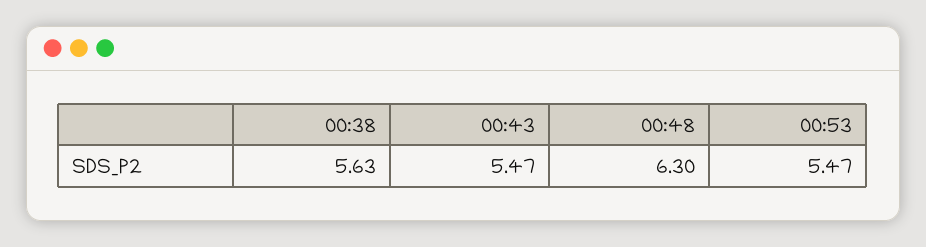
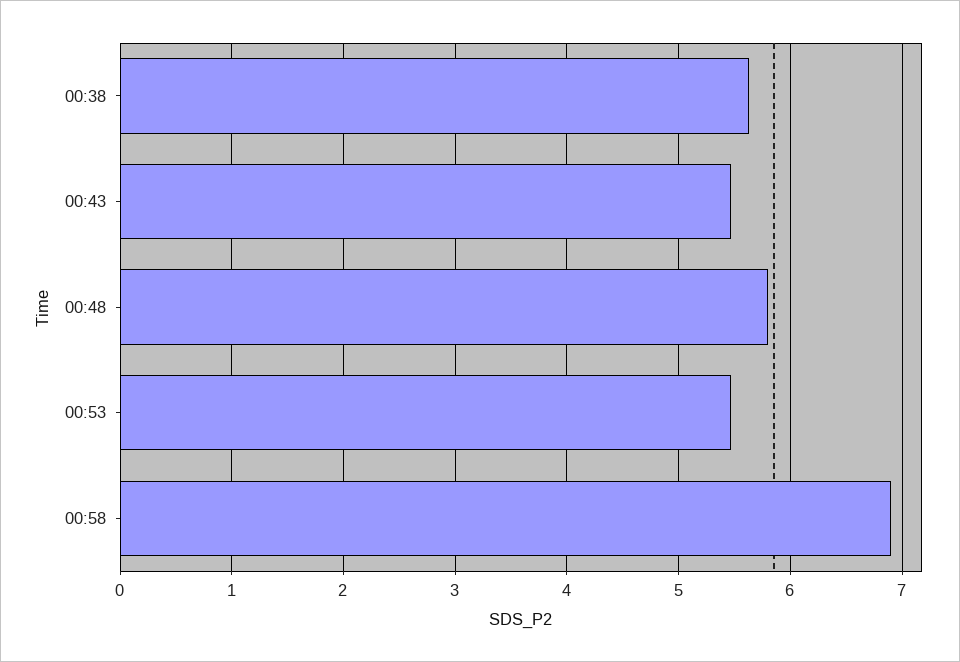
00:48: 6.3 -> 5.8
00:58: none -> 6.9

